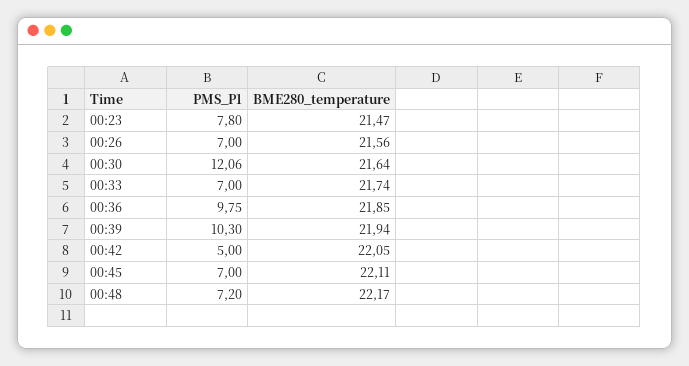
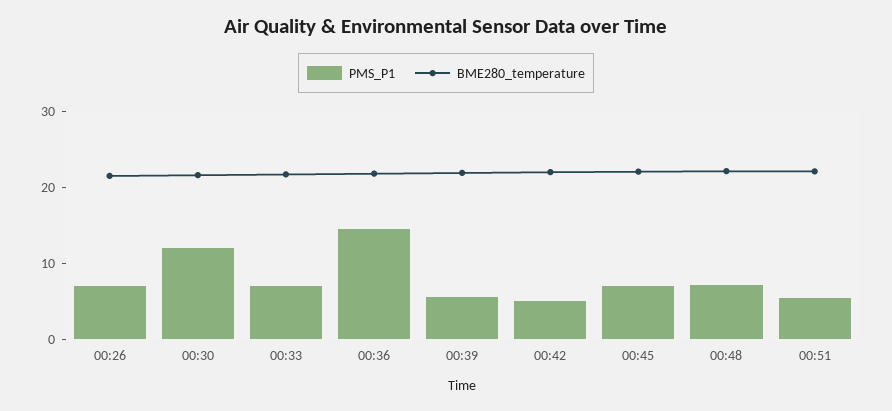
PMS_P1, 00:23: 7.8 -> none
BME280_temperature, 00:23: 21.47 -> none
PMS_P1, 00:36: 9.75 -> 14
PMS_P1, 00:39: 10.3 -> 6
PMS_P1, 00:51: none -> 6
BME280_temperature, 00:51: none -> 22

